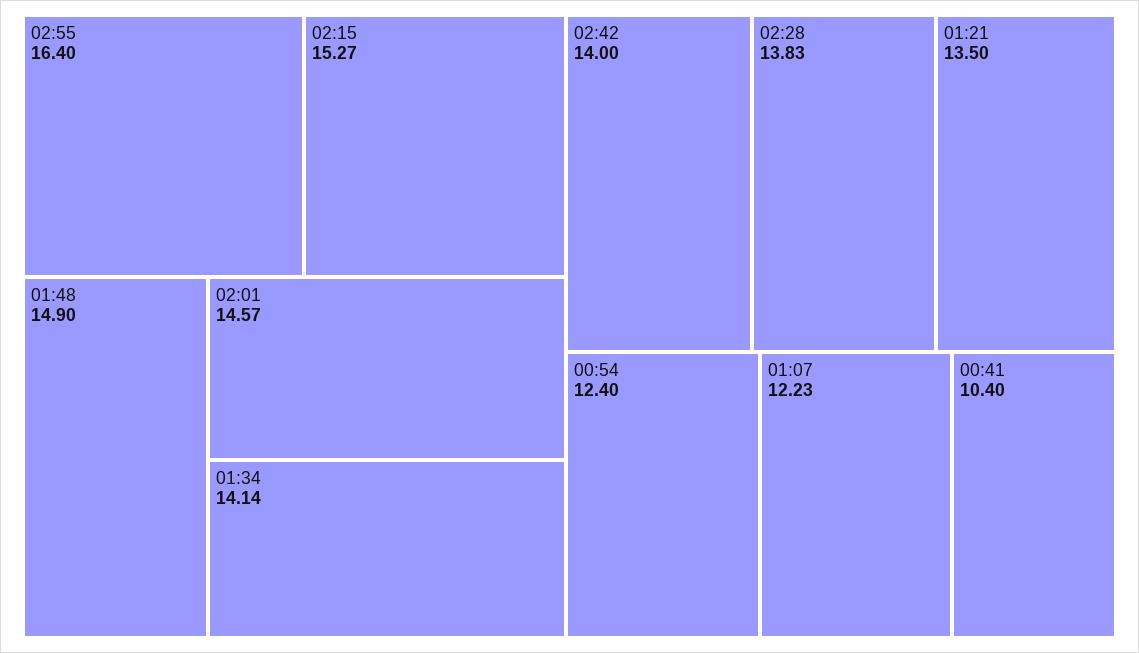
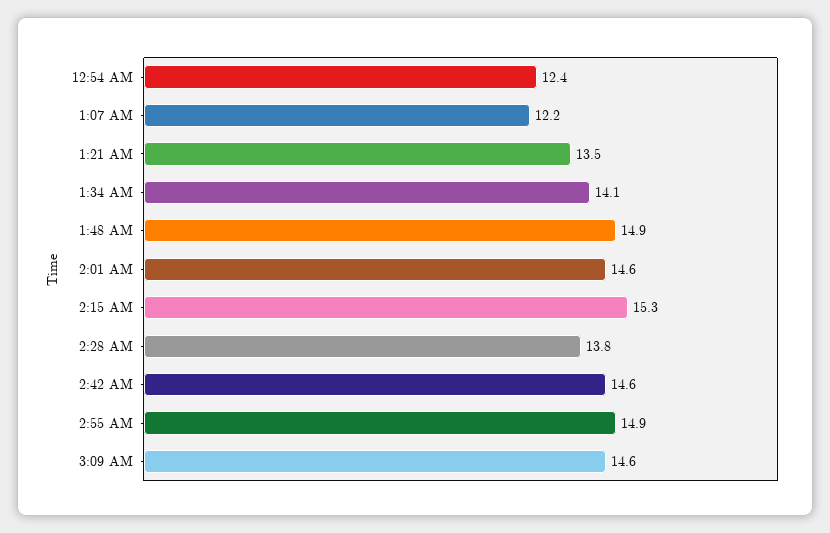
02:55: 16.4 -> 14.9
02:42: 14 -> 14.6
00:41: 10.4 -> none
3:09 AM: none -> 14.6

